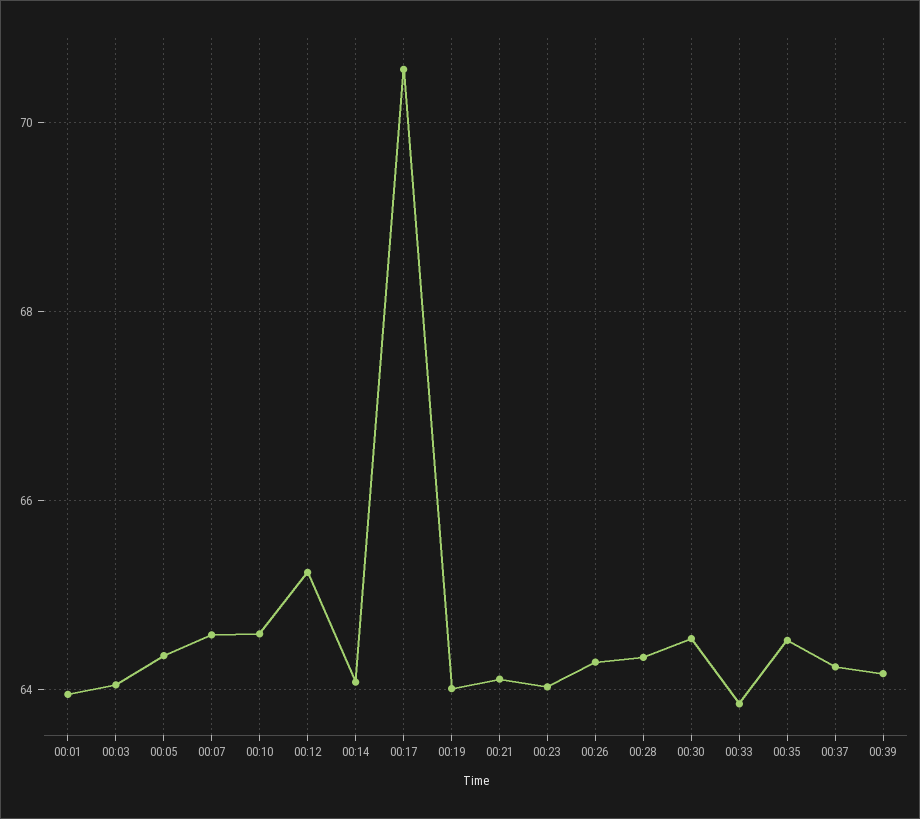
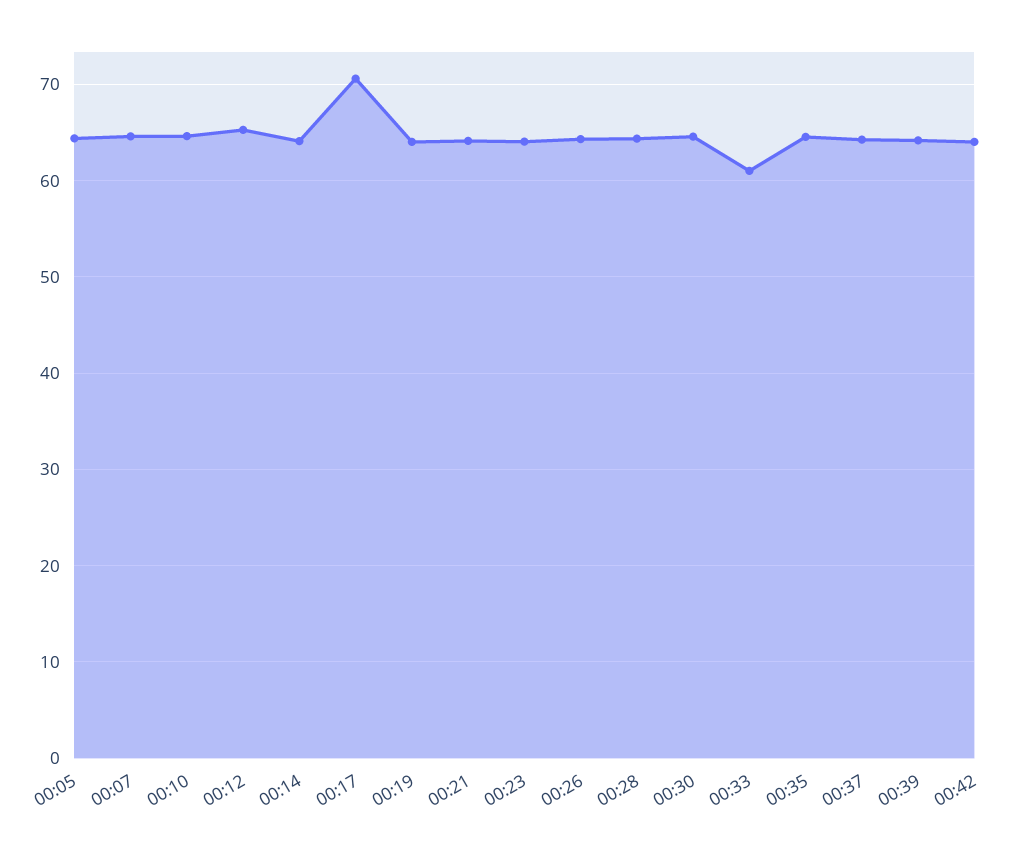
00:01: 64 -> none
00:03: 64 -> none
00:33: 63.8 -> 61
00:42: none -> 64

